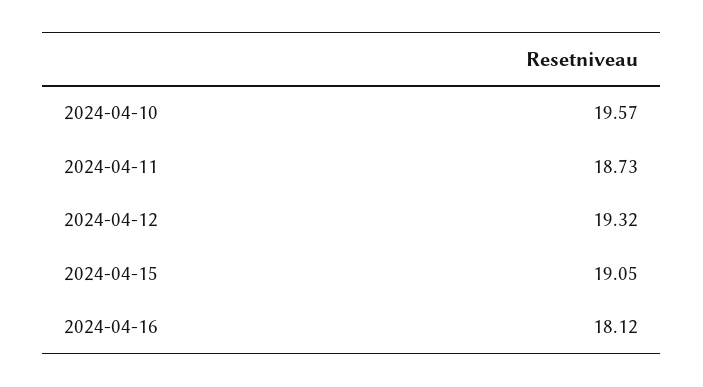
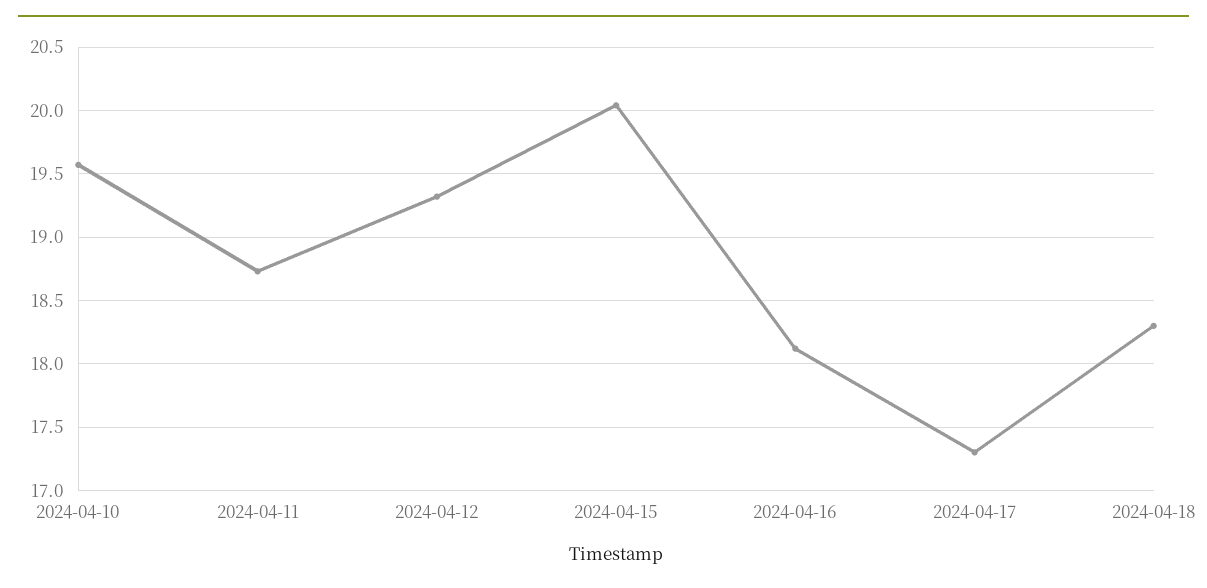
2024-04-15: 19.05 -> 20.05
2024-04-17: none -> 17.3
2024-04-18: none -> 18.3

